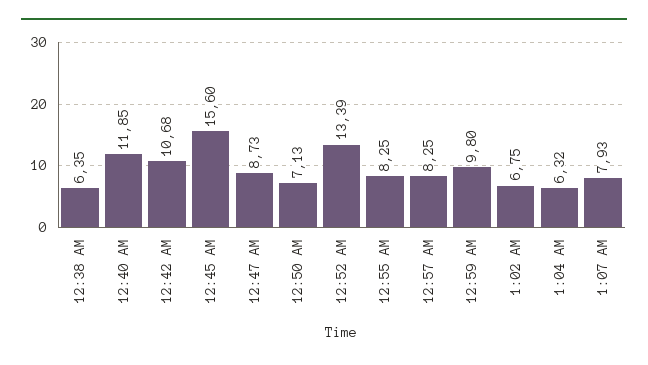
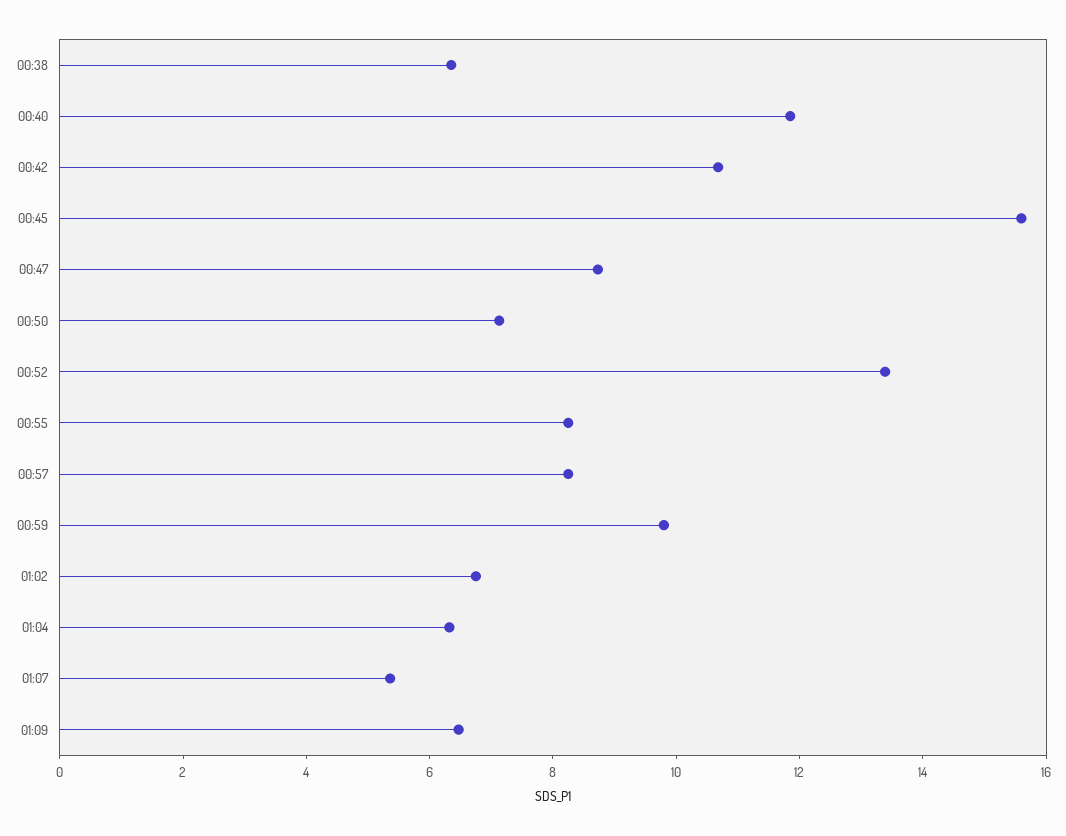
1:07 AM: 7.93 -> 5.5
01:09: none -> 6.5

